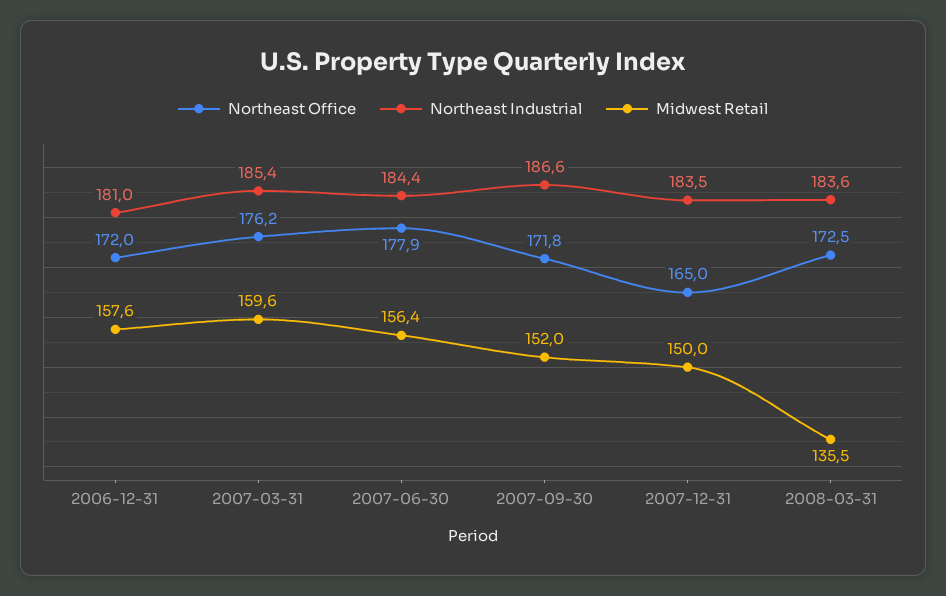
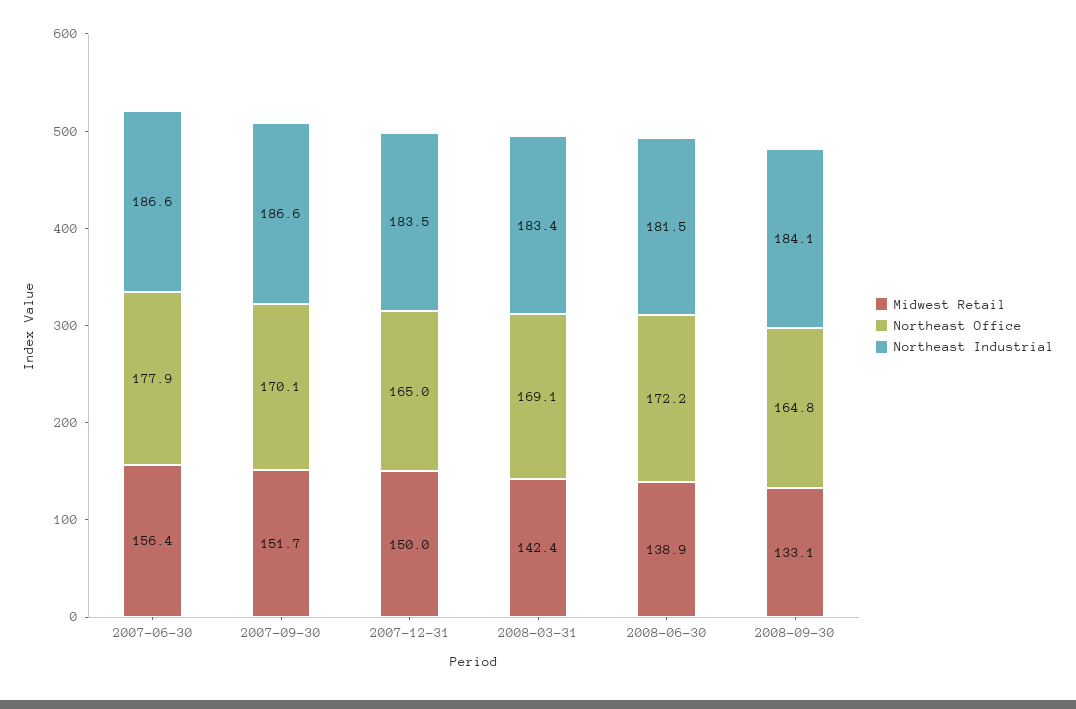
Northeast Office, 2006-12-31: 172 -> none
Northeast Industrial, 2006-12-31: 181 -> none
Midwest Retail, 2006-12-31: 157.6 -> none
Northeast Office, 2007-03-31: 176.2 -> none
Northeast Industrial, 2007-03-31: 185.4 -> none
Midwest Retail, 2007-03-31: 159.6 -> none
Northeast Industrial, 2007-06-30: 184.4 -> 186.6
Northeast Office, 2007-09-30: 171.8 -> 170.1
Midwest Retail, 2007-09-30: 152 -> 151.7
Northeast Office, 2008-03-31: 172.5 -> 169.1
Northeast Industrial, 2008-03-31: 183.6 -> 183.4
Midwest Retail, 2008-03-31: 135.5 -> 142.4
Midwest Retail, 2008-06-30: none -> 138.9
Northeast Office, 2008-06-30: none -> 172.2
Northeast Industrial, 2008-06-30: none -> 181.5
Midwest Retail, 2008-09-30: none -> 133.1
Northeast Office, 2008-09-30: none -> 164.8
Northeast Industrial, 2008-09-30: none -> 184.1

